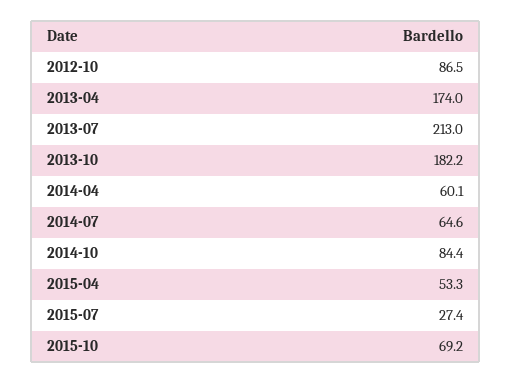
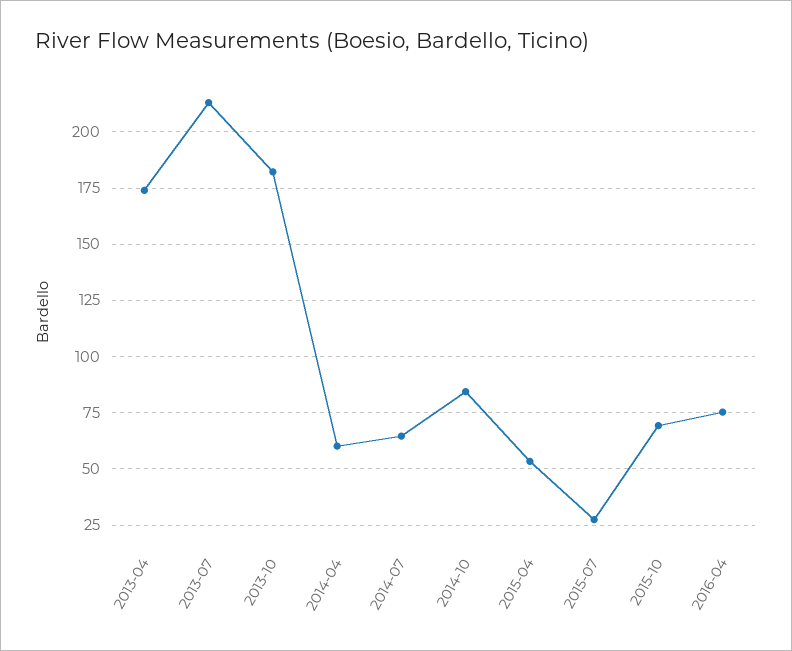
2012-10: 86.5 -> none
2016-04: none -> 75

